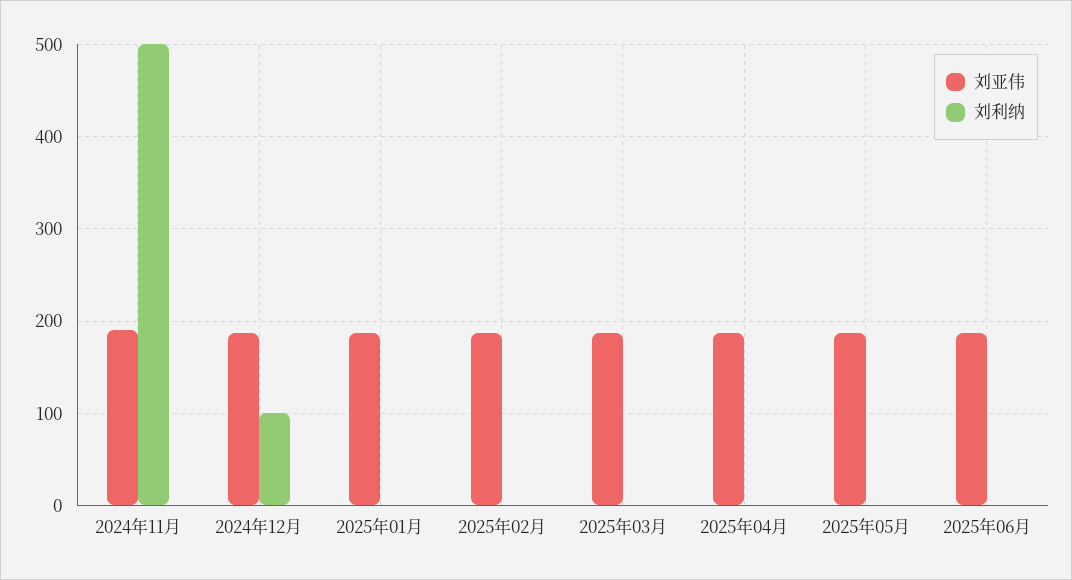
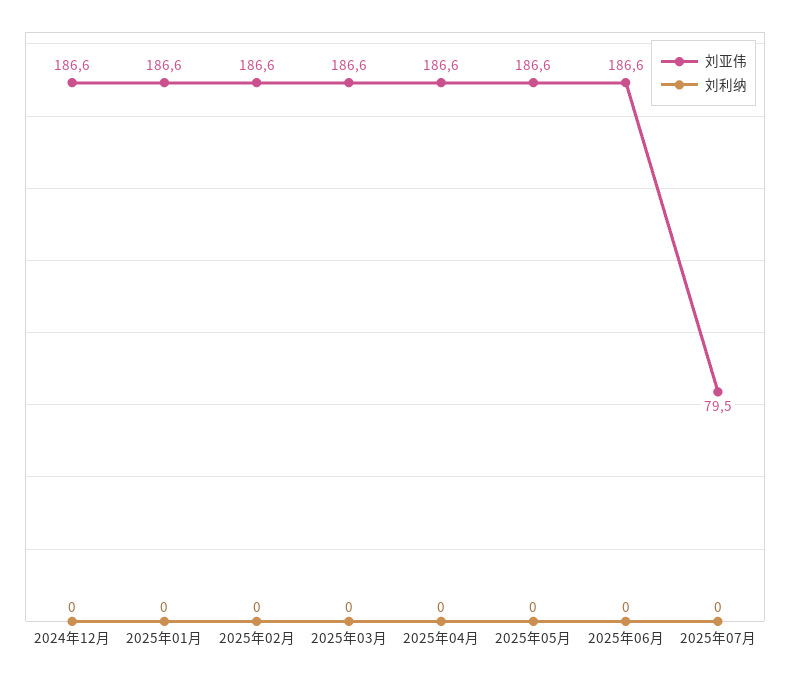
刘亚伟, 2024年11月: 190 -> none
刘利纳, 2024年11月: 500 -> none
刘利纳, 2024年12月: 100 -> 0
刘亚伟, 2025年07月: none -> 79.5
刘利纳, 2025年07月: none -> 0

